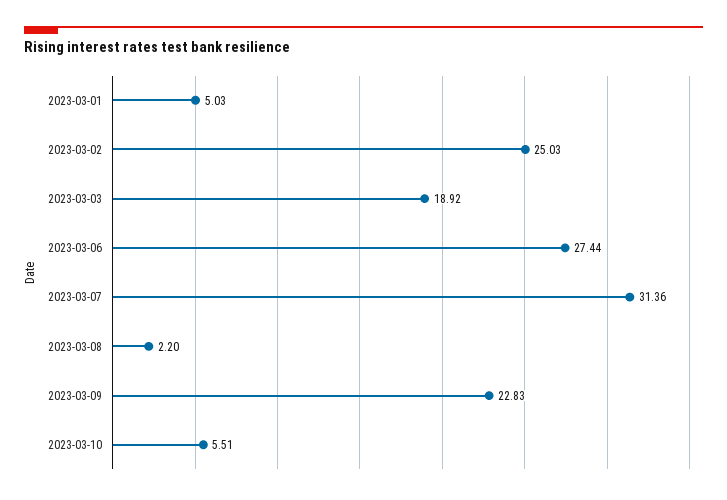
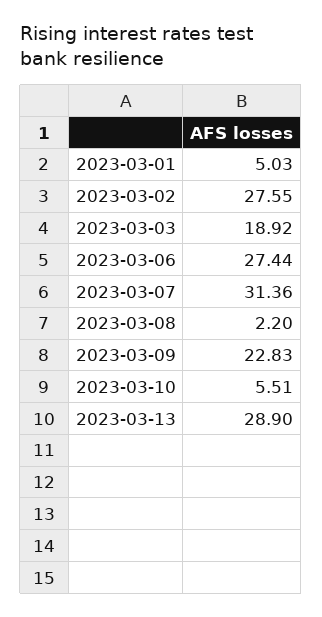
2023-03-02: 25.03 -> 27.55
2023-03-13: none -> 28.9

